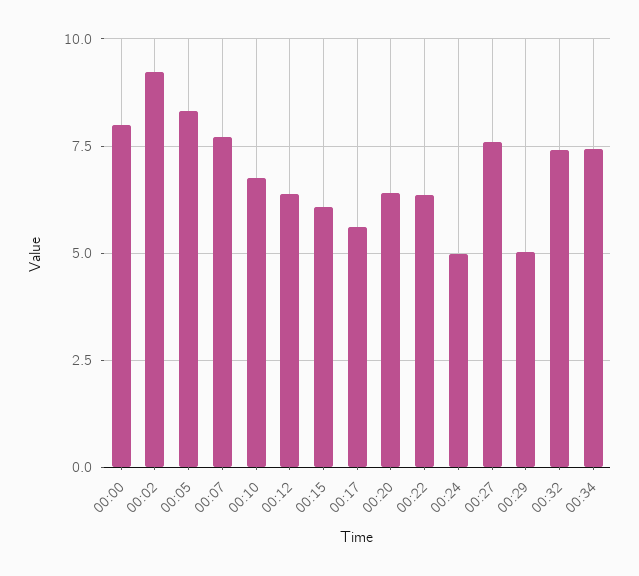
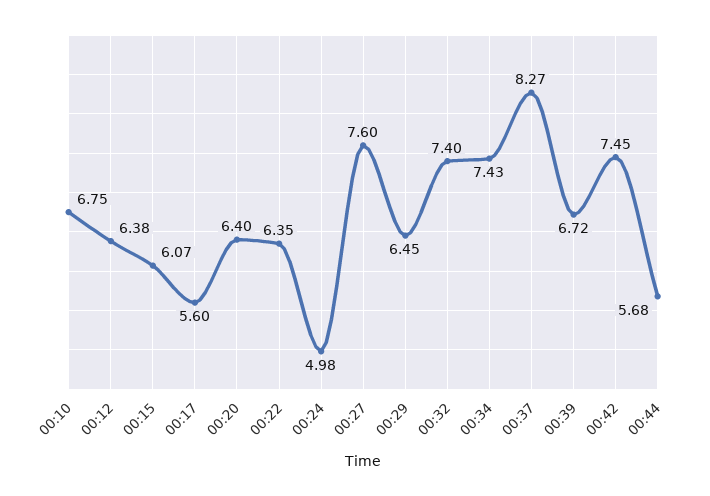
00:00: 8 -> none
00:02: 9.25 -> none
00:05: 8.25 -> none
00:07: 7.75 -> none
00:29: 5 -> 6.45
00:37: none -> 8.27
00:39: none -> 6.72
00:42: none -> 7.45
00:44: none -> 5.68

